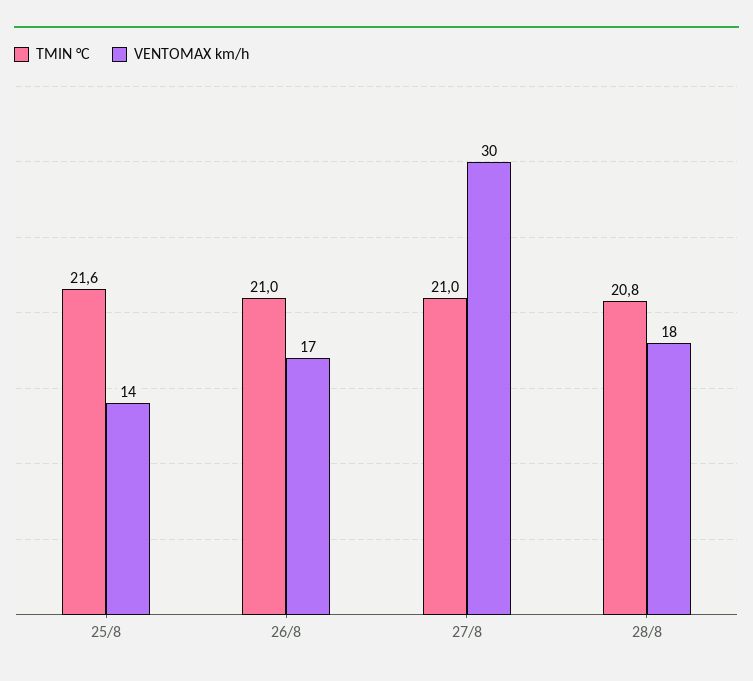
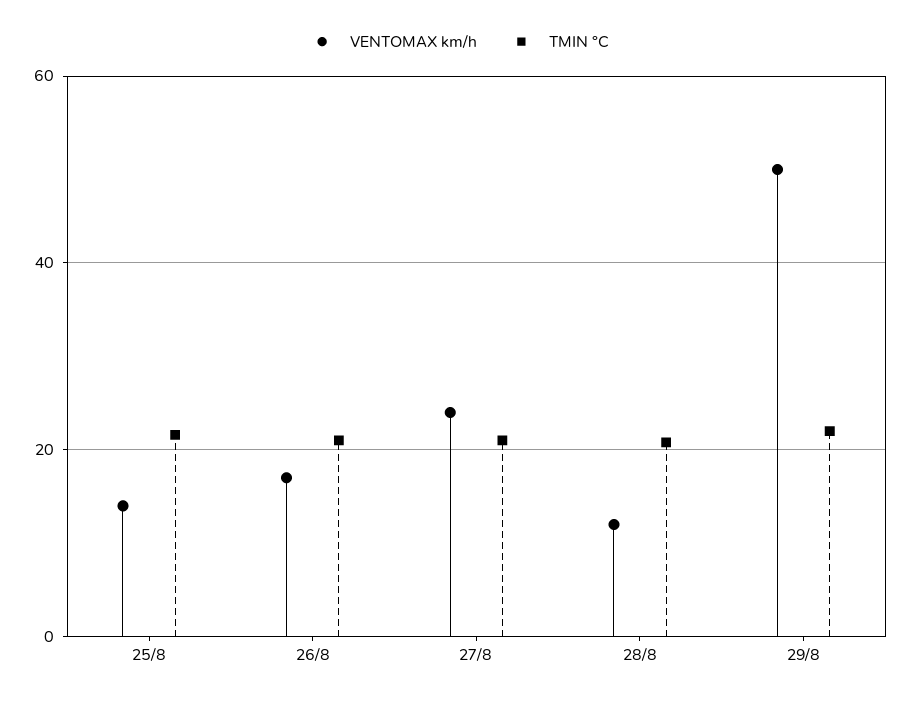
VENTOMAX km/h, 27/8: 30 -> 24
VENTOMAX km/h, 28/8: 18 -> 12
VENTOMAX km/h, 29/8: none -> 50
TMIN °C, 29/8: none -> 22

